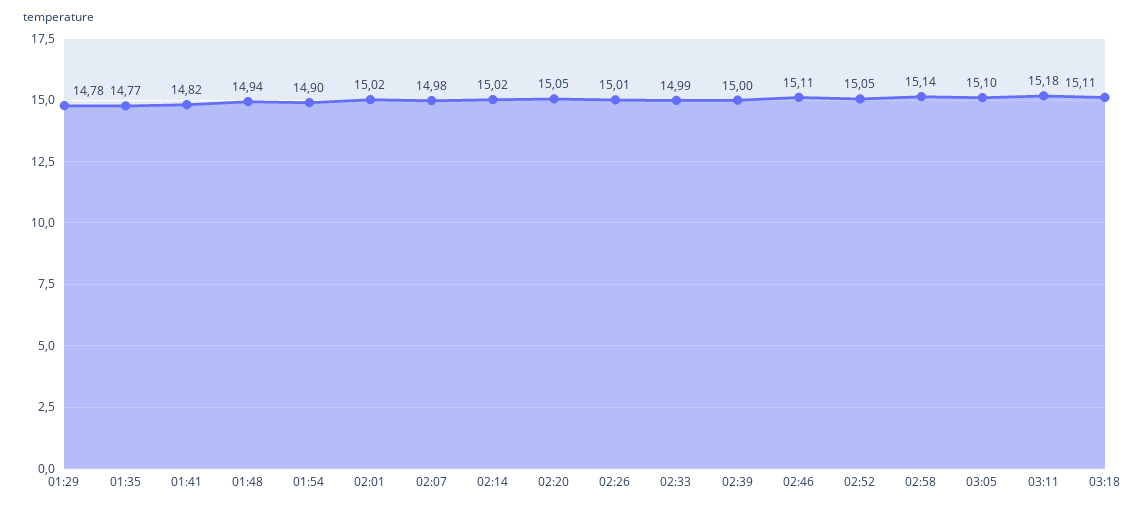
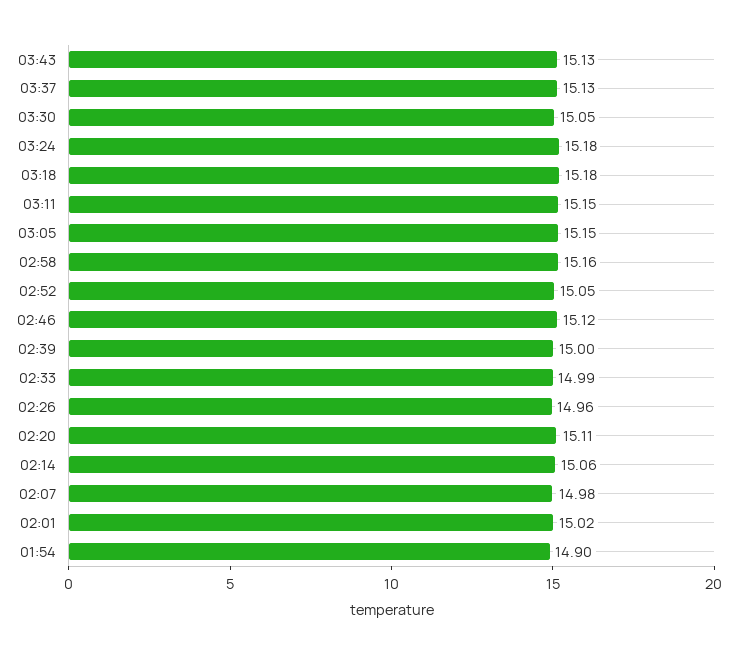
01:29: 14.78 -> none
01:35: 14.77 -> none
01:41: 14.82 -> none
01:48: 14.94 -> none
02:14: 15.02 -> 15.06
02:20: 15.05 -> 15.11
02:26: 15.01 -> 14.96
02:46: 15.11 -> 15.12
02:58: 15.14 -> 15.16
03:05: 15.1 -> 15.15
03:11: 15.18 -> 15.15
03:18: 15.11 -> 15.18
03:43: none -> 15.13
03:37: none -> 15.13
03:30: none -> 15.05
03:24: none -> 15.18

